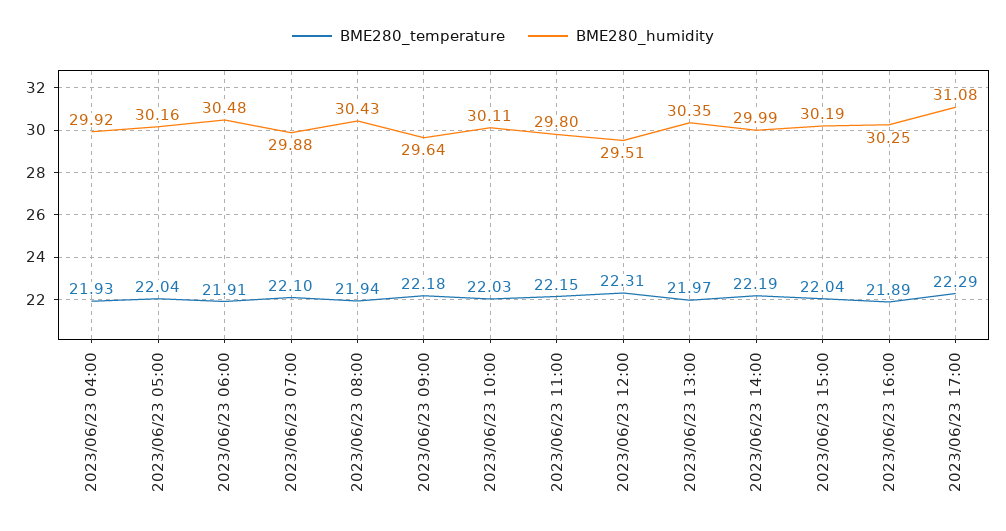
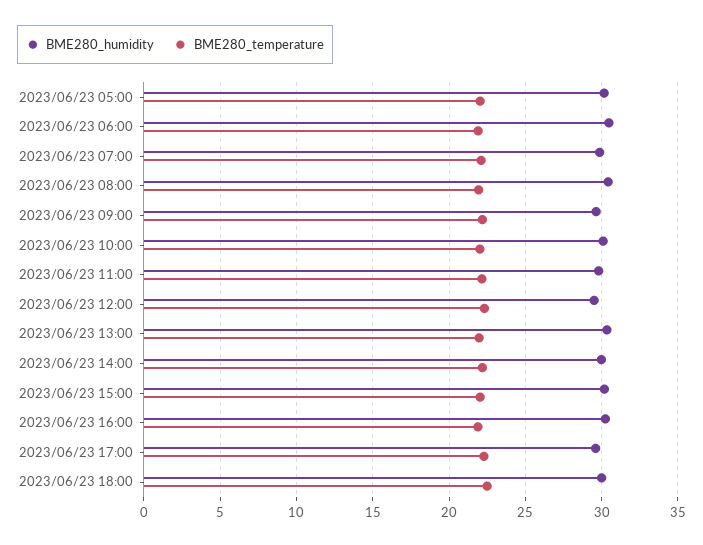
BME280_temperature, 2023/06/23 04:00: 21.93 -> none
BME280_humidity, 2023/06/23 04:00: 29.92 -> none
BME280_humidity, 2023/06/23 17:00: 31.08 -> 29.5
BME280_humidity, 2023/06/23 18:00: none -> 30
BME280_temperature, 2023/06/23 18:00: none -> 22.5

